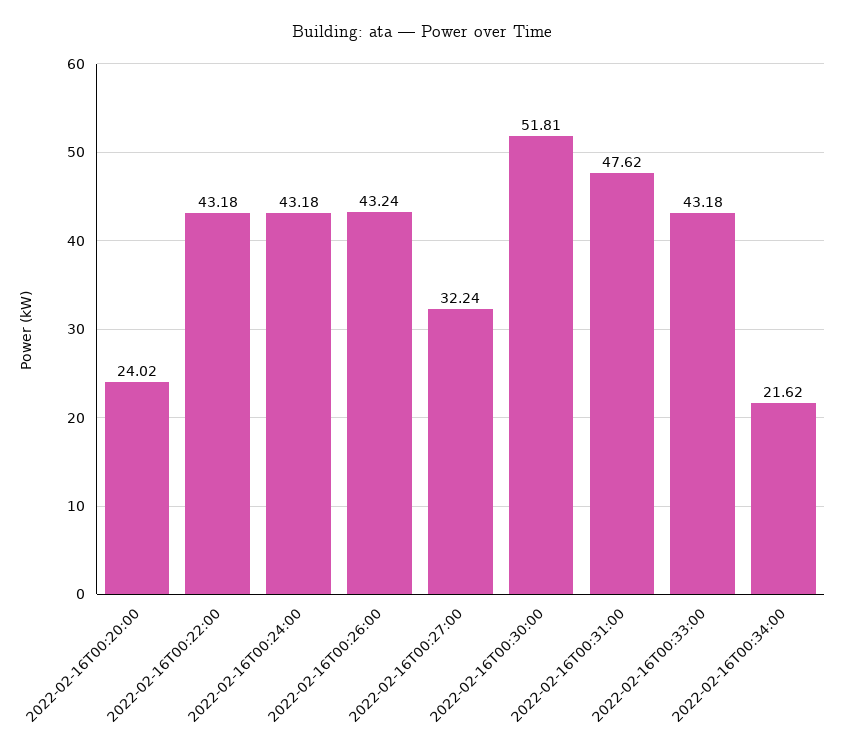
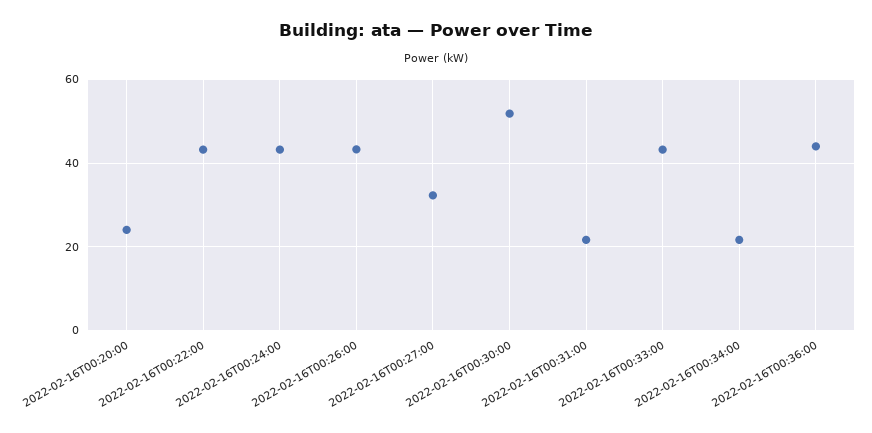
2022-02-16T00:31:00: 47.62 -> 22
2022-02-16T00:36:00: none -> 44

